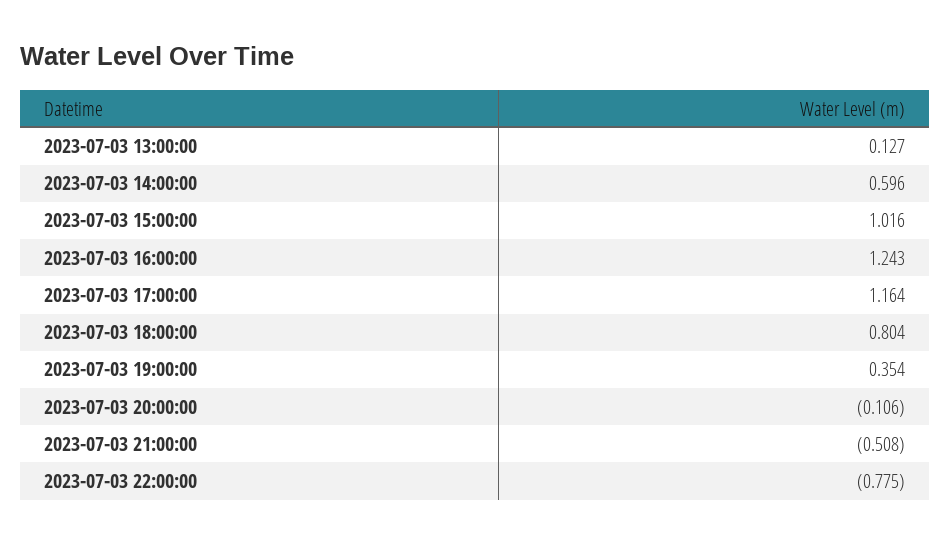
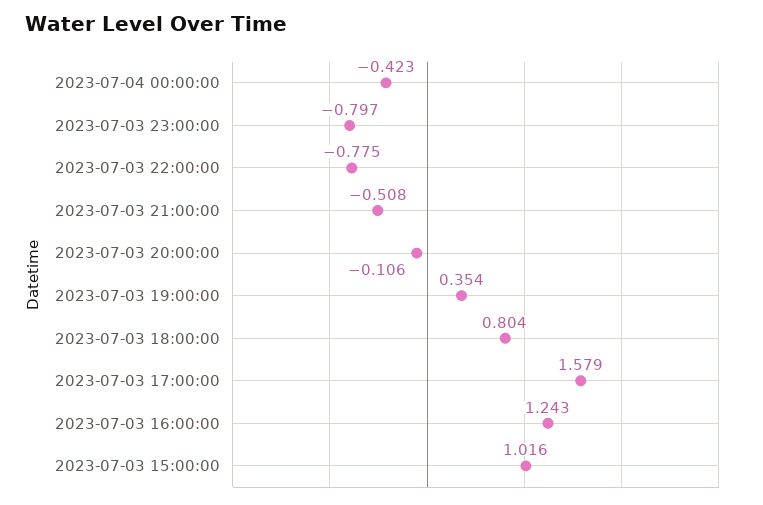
2023-07-03 13:00:00: 0.127 -> none
2023-07-03 14:00:00: 0.596 -> none
2023-07-03 17:00:00: 1.164 -> 1.579
2023-07-04 00:00:00: none -> -0.423
2023-07-03 23:00:00: none -> -0.797

